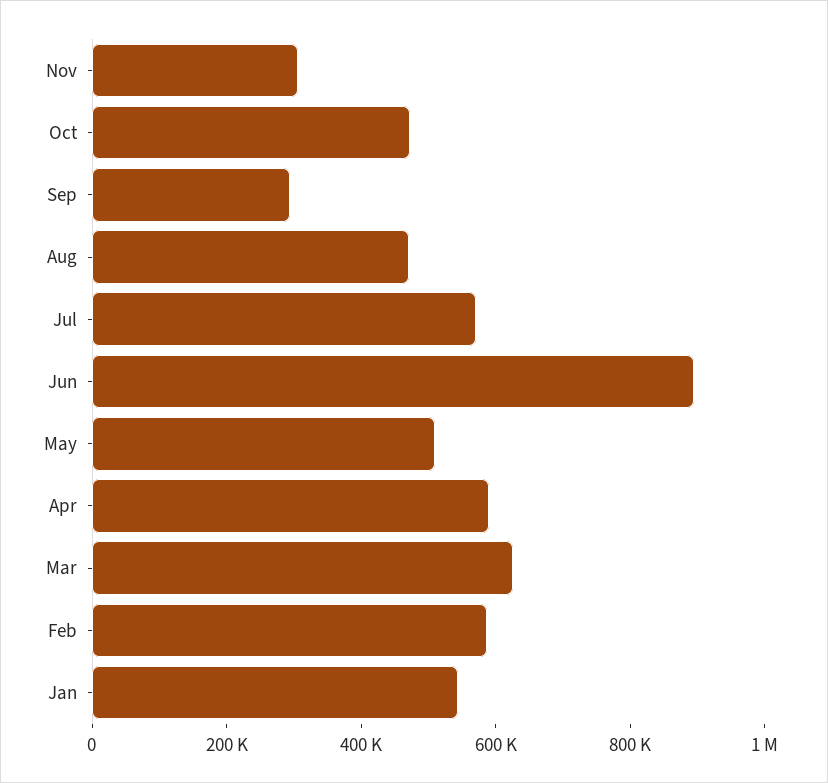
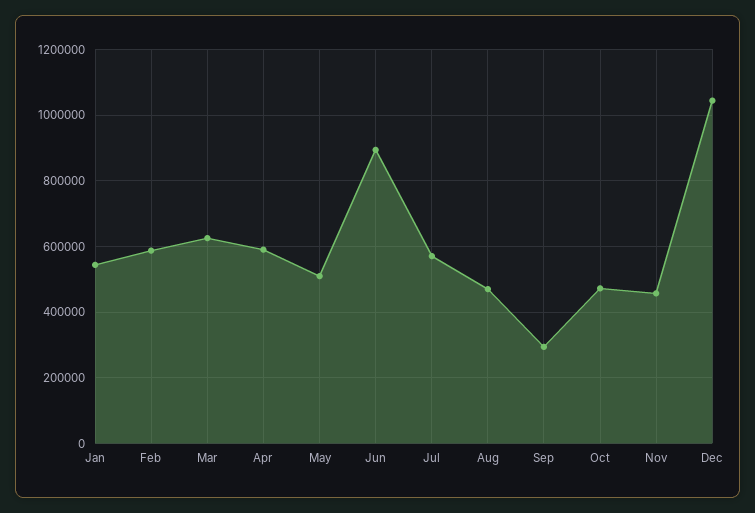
Nov: 300000 -> 460000
Dec: none -> 1040000

